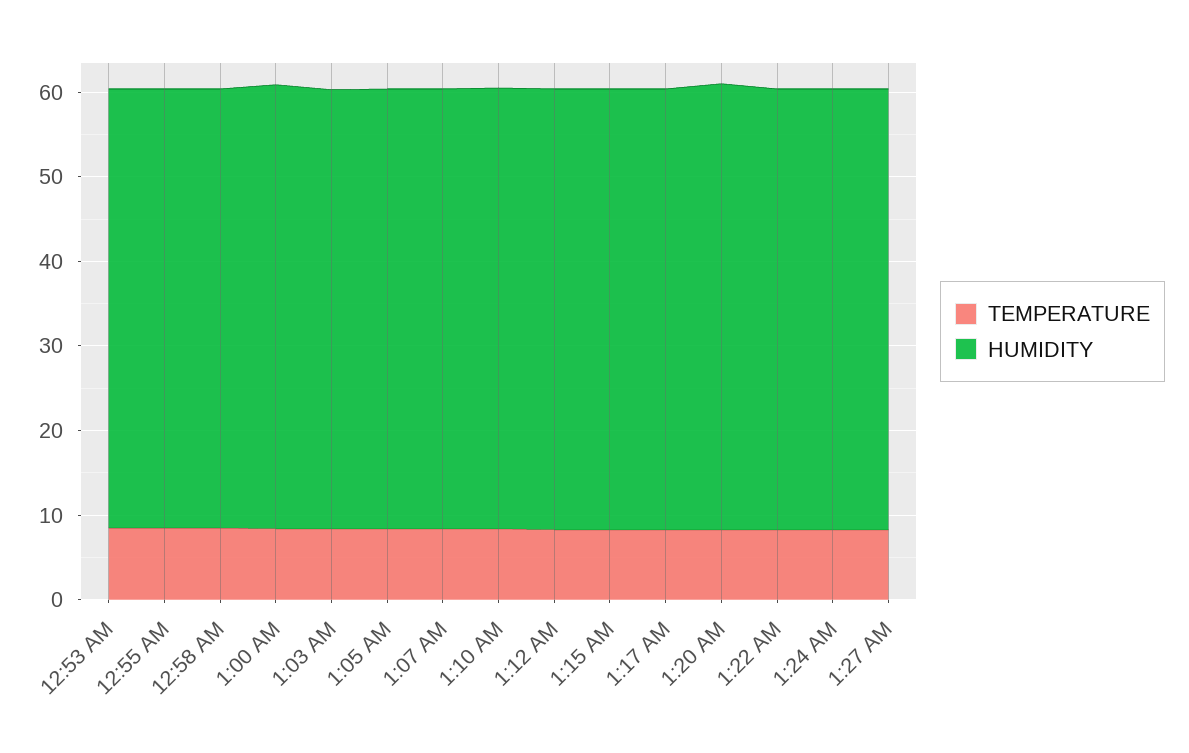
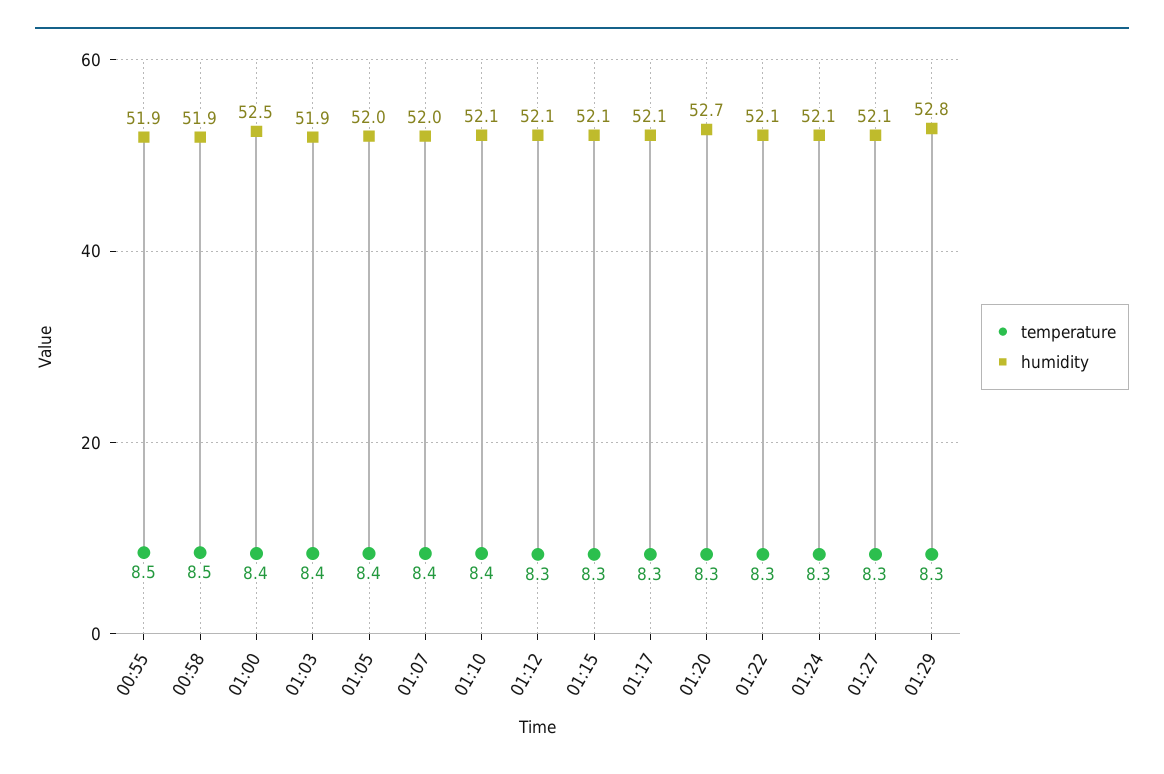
TEMPERATURE, 12:53 AM: 8 -> none
HUMIDITY, 12:53 AM: 52 -> none
TEMPERATURE, 01:29: none -> 8.3
HUMIDITY, 01:29: none -> 52.8

